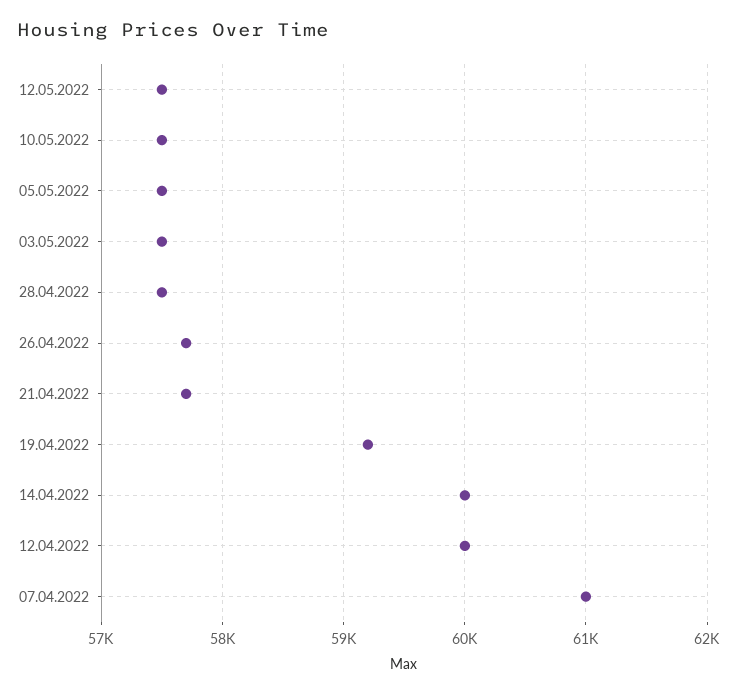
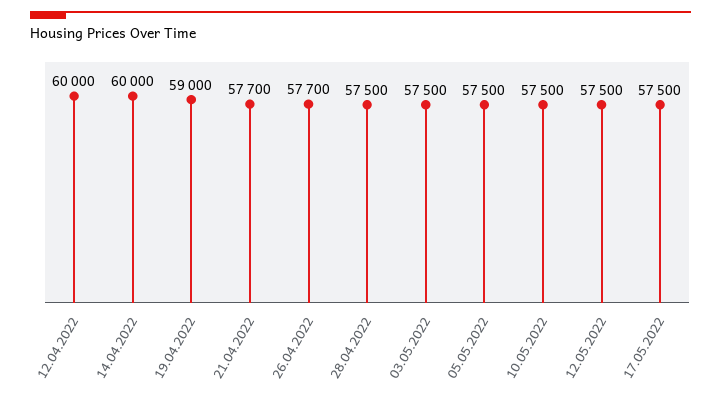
19.04.2022: 59200 -> 59000
07.04.2022: 61000 -> none
17.05.2022: none -> 57500

